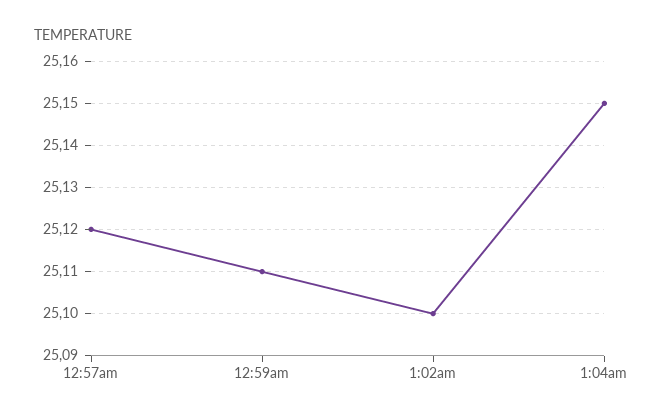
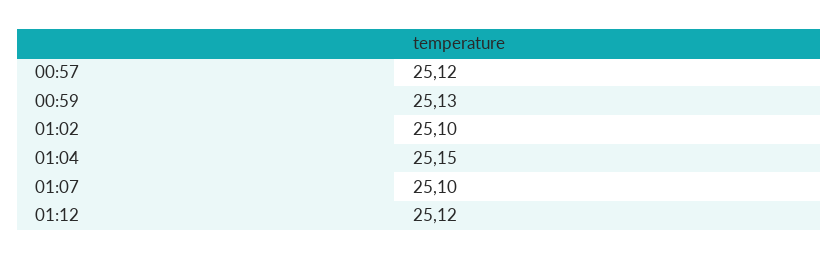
12:59am: 25.11 -> 25.13
01:07: none -> 25.1
01:12: none -> 25.12

